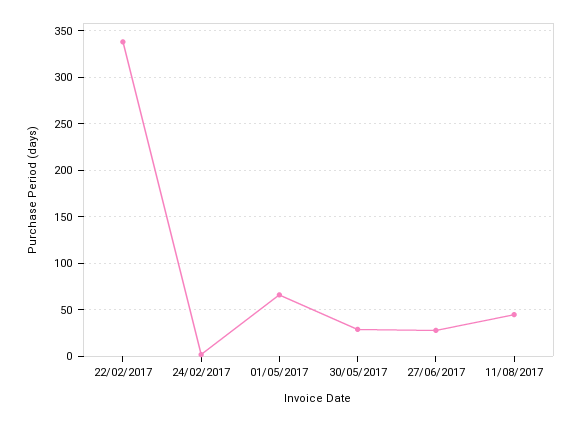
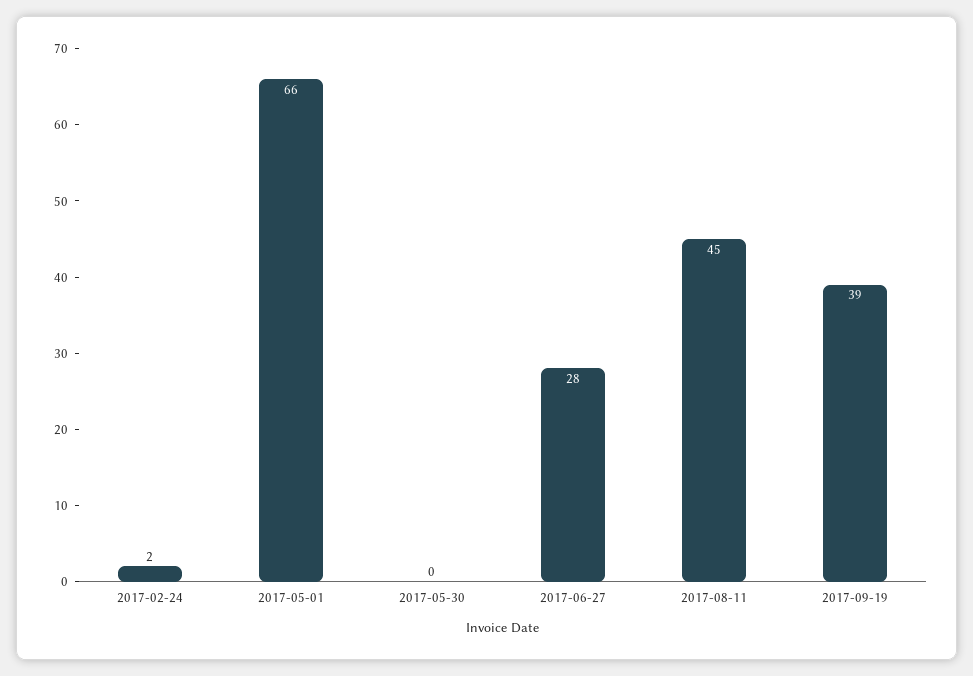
22/02/2017: 340 -> none
30/05/2017: 30 -> 0
2017-09-19: none -> 39

